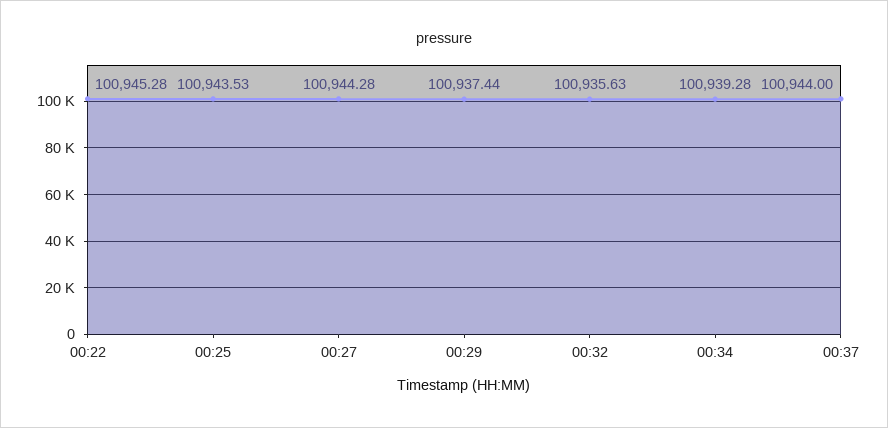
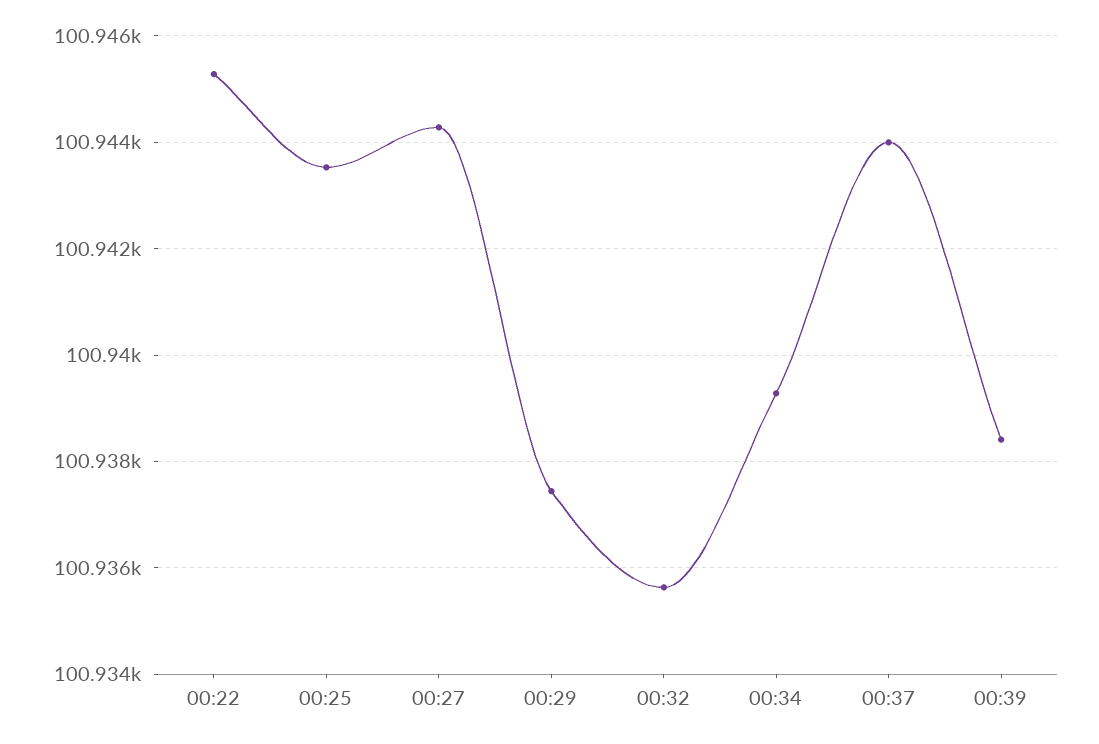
00:39: none -> 100938.4

